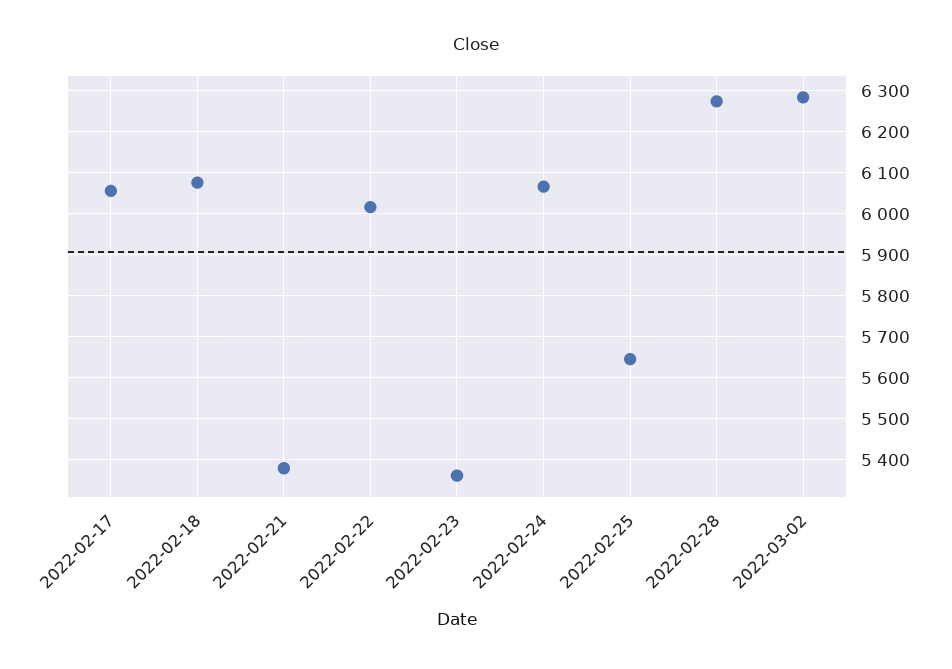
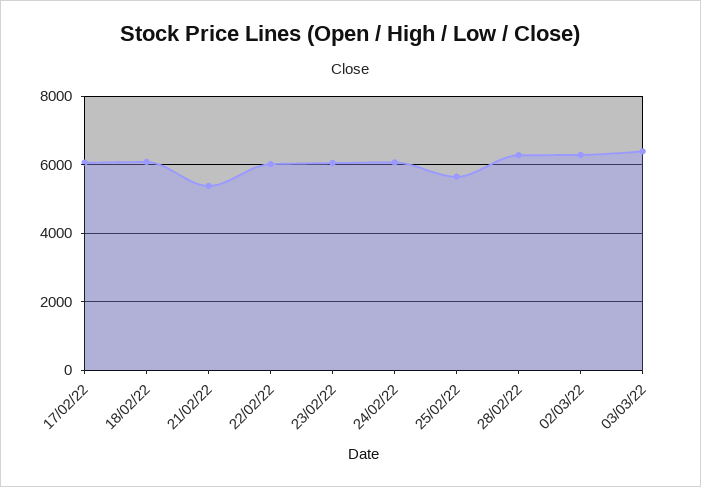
2022-02-23: 5360 -> 6000
03/03/22: none -> 6400

